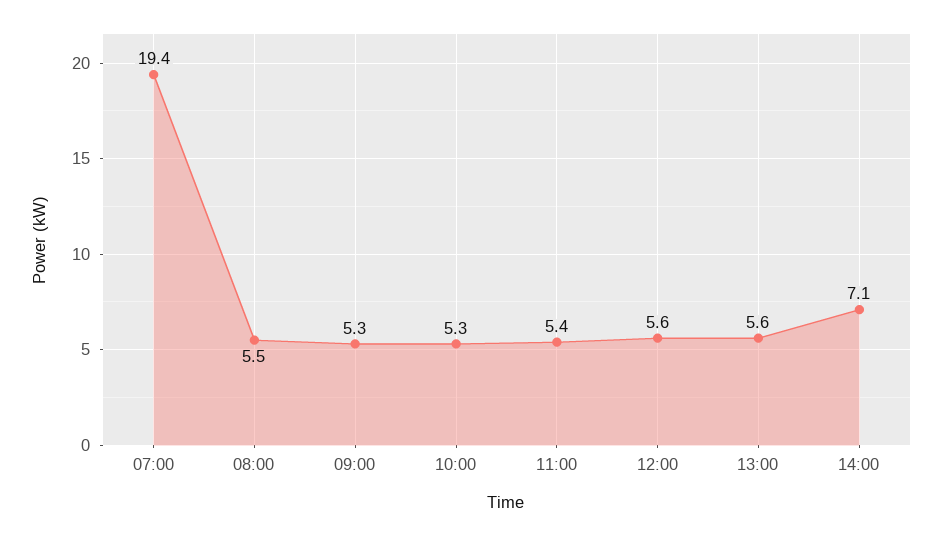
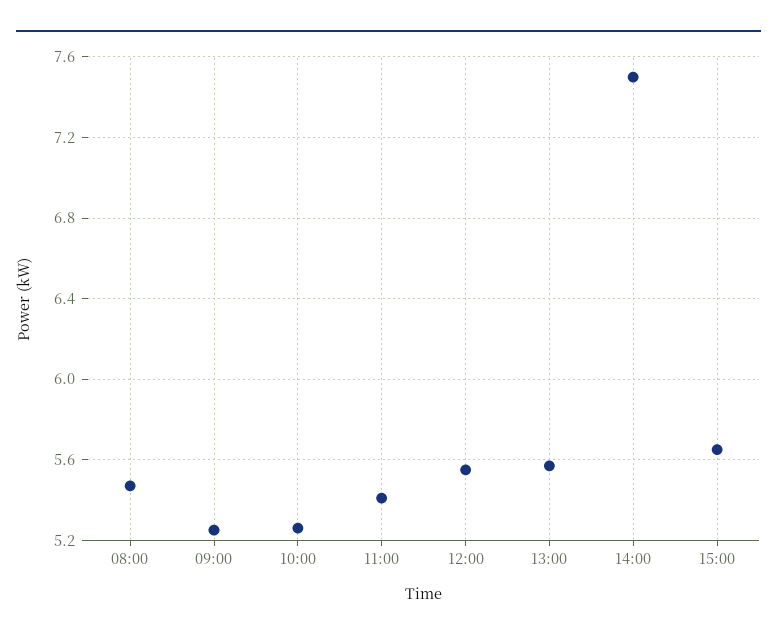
07:00: 19.4 -> none
14:00: 7.1 -> 7.5
15:00: none -> 5.65

